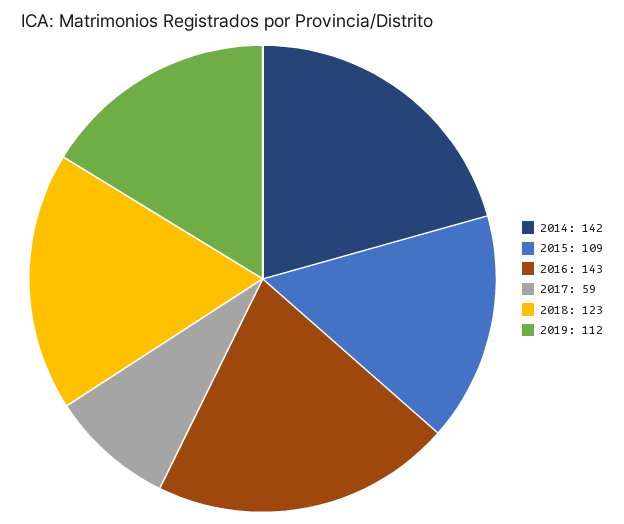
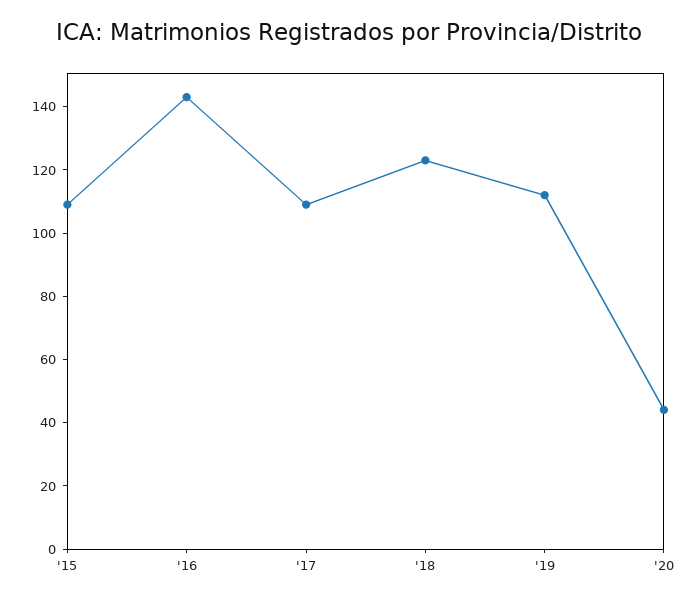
2014: 142 -> none
2017: 59 -> 110
'20: none -> 45

